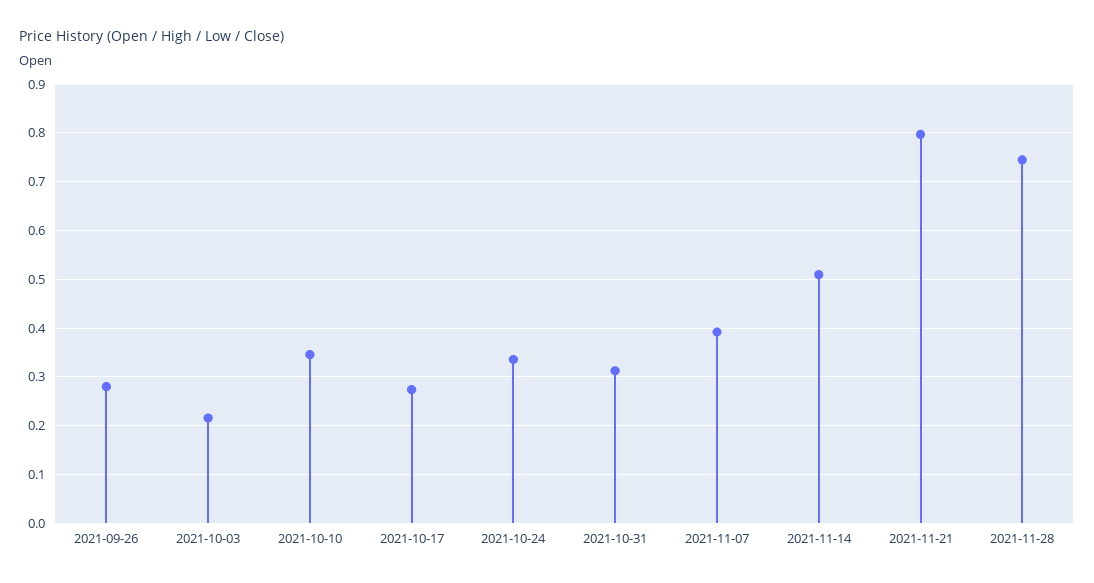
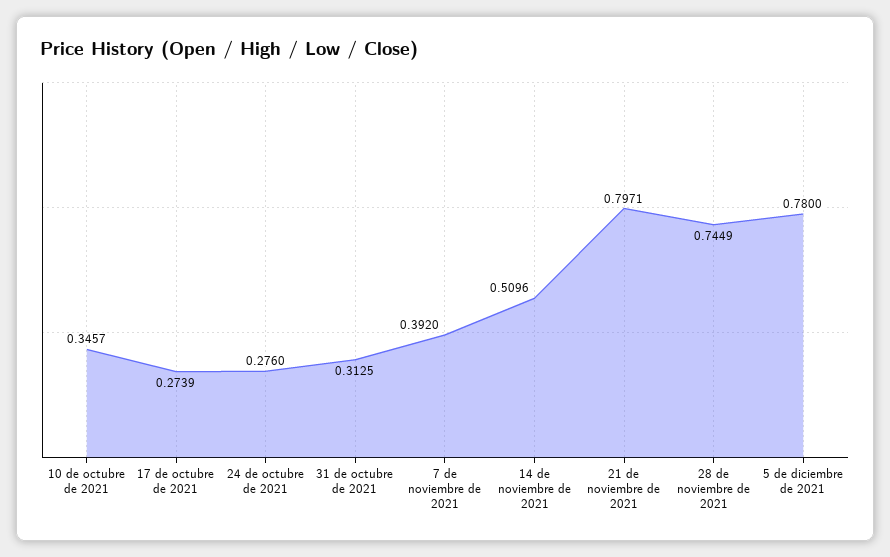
2021-09-26: 0.28 -> none
2021-10-03: 0.22 -> none
2021-10-24: 0.34 -> 0.276
5 de diciembre de 2021: none -> 0.78

